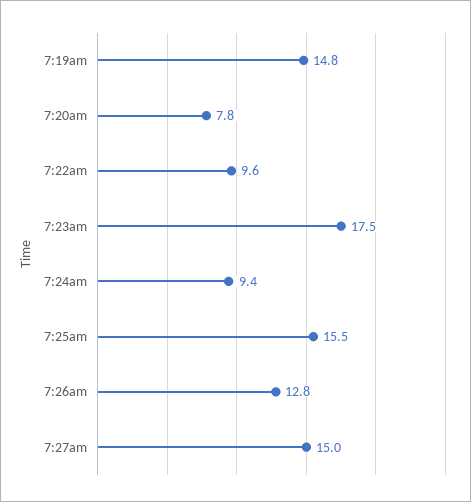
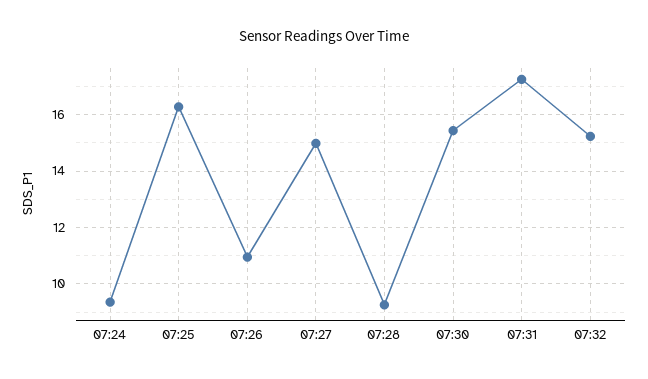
7:19am: 14.8 -> none
7:20am: 7.8 -> none
7:22am: 9.6 -> none
7:23am: 17.5 -> none
7:25am: 15.5 -> 16.25
7:26am: 12.8 -> 11
07:28: none -> 9.25
07:30: none -> 15.5
07:31: none -> 17.25
07:32: none -> 15.25

